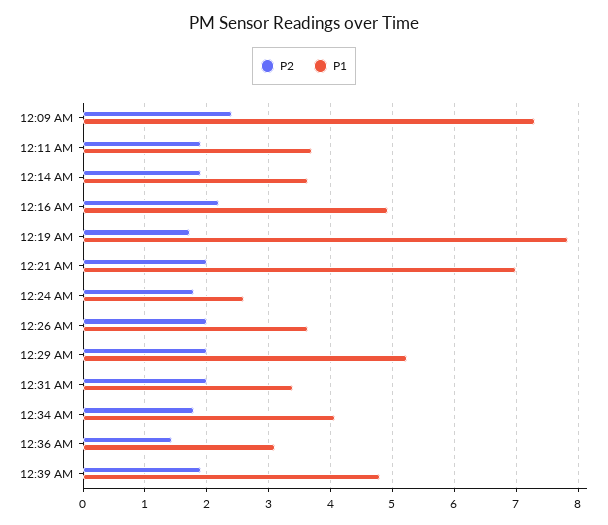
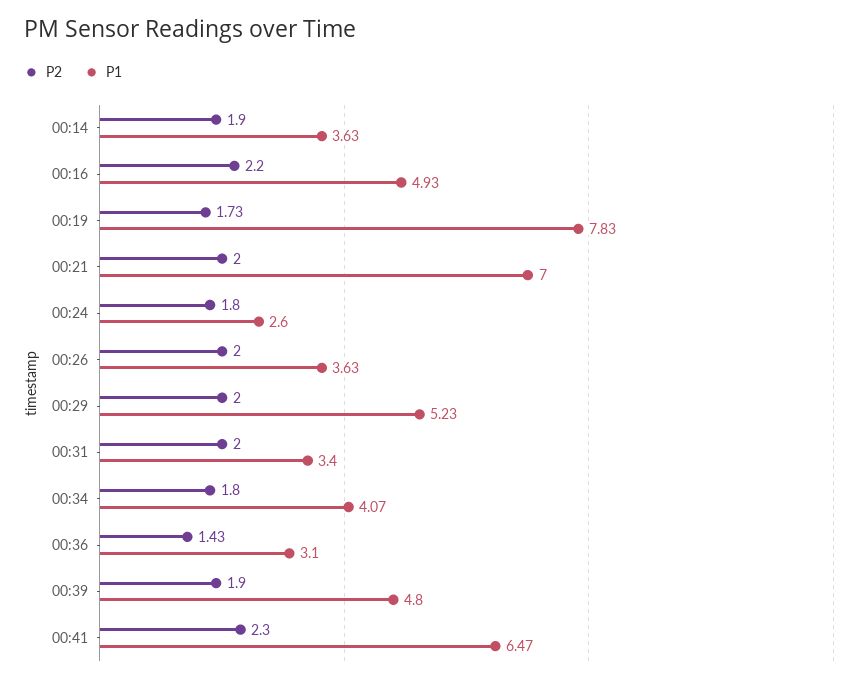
P2, 12:09 AM: 2.4 -> none
P1, 12:09 AM: 7.3 -> none
P2, 12:11 AM: 1.9 -> none
P1, 12:11 AM: 3.7 -> none
P2, 00:41: none -> 2.3
P1, 00:41: none -> 6.47

